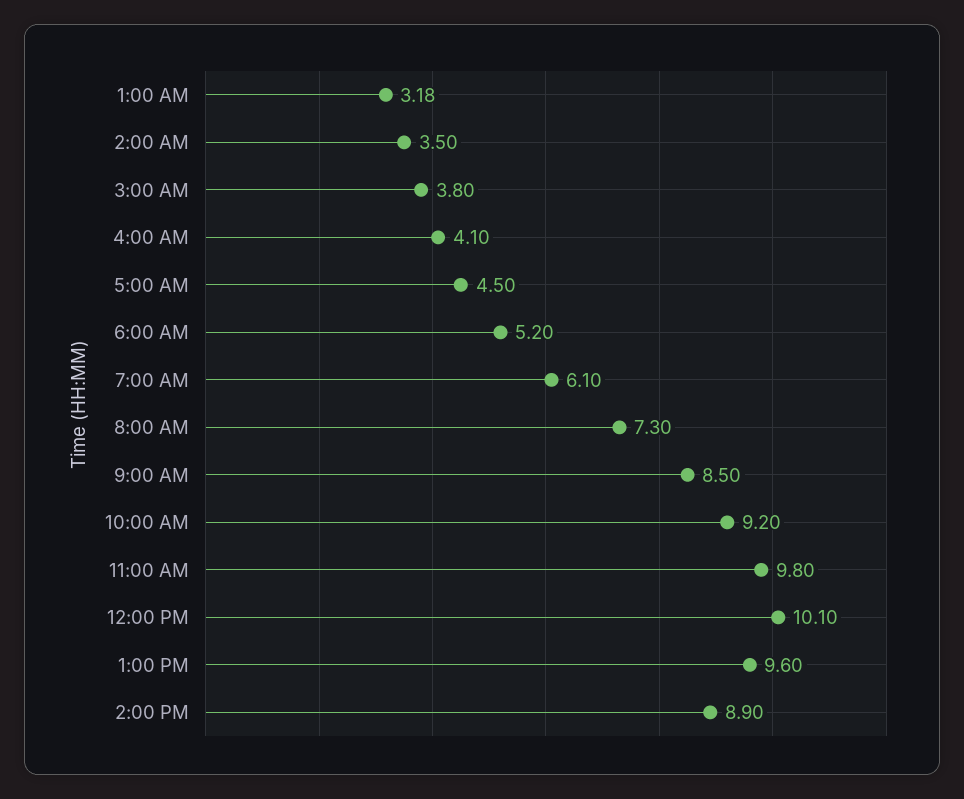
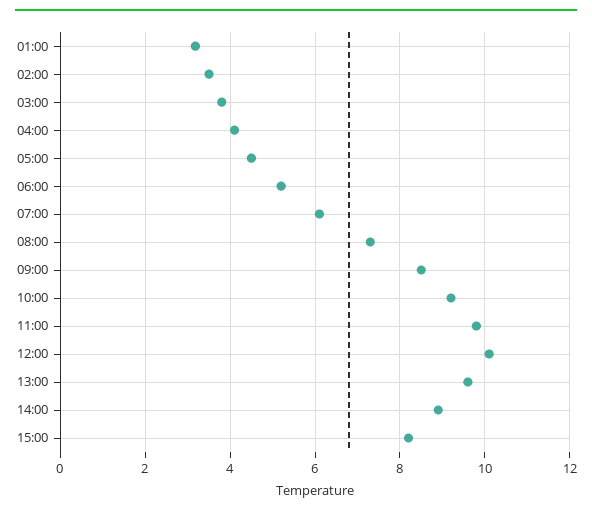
15:00: none -> 8.2

